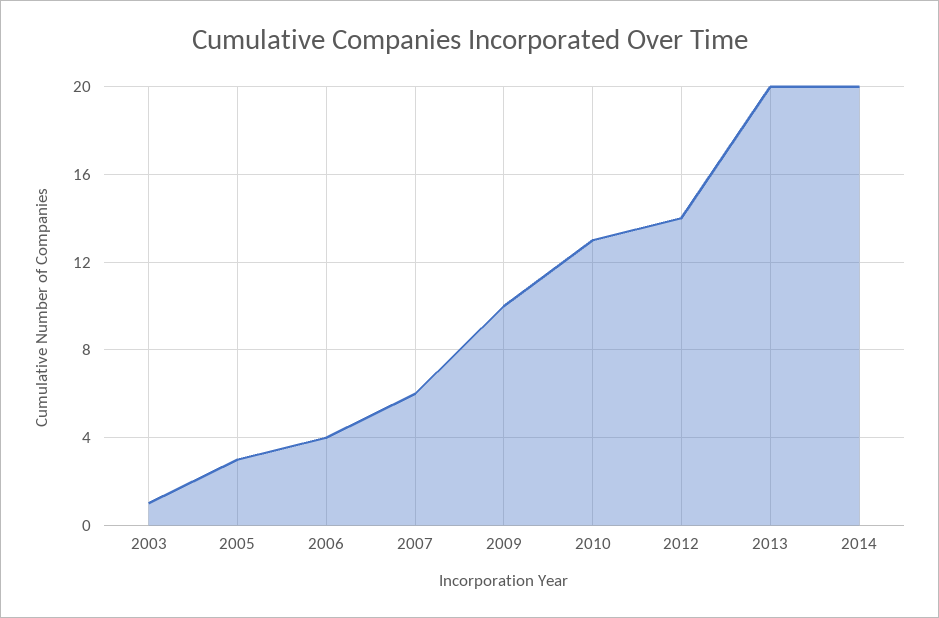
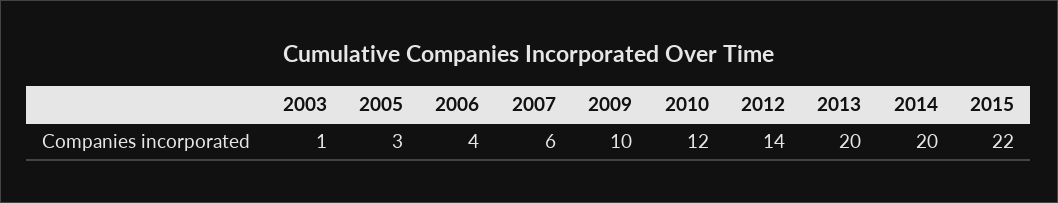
2010: 13 -> 12
2015: none -> 22

